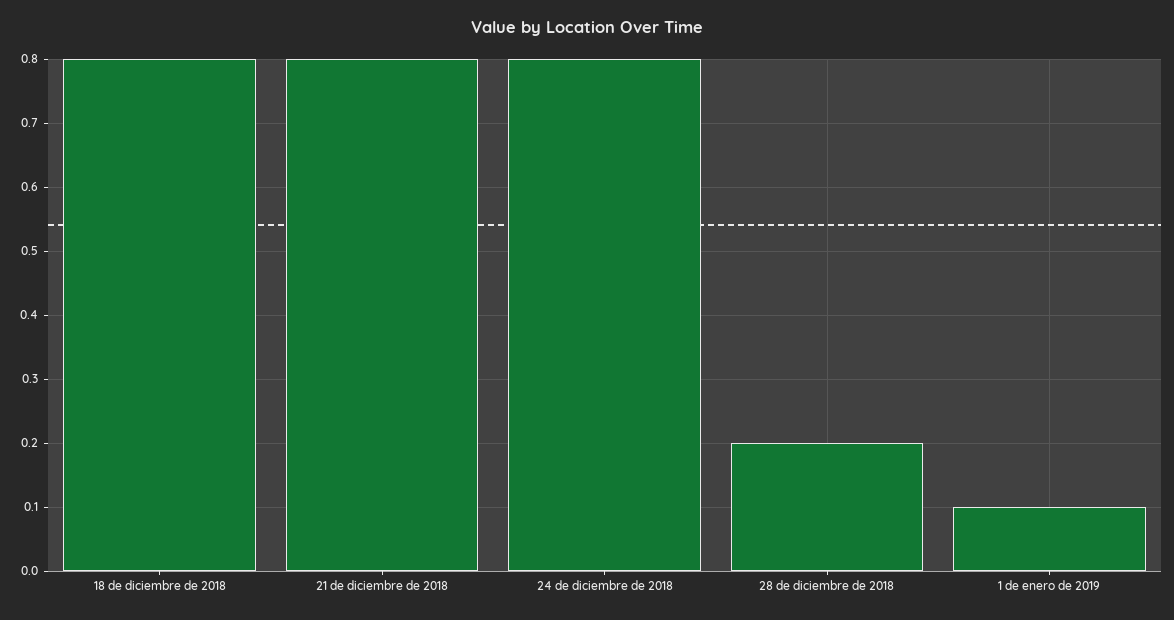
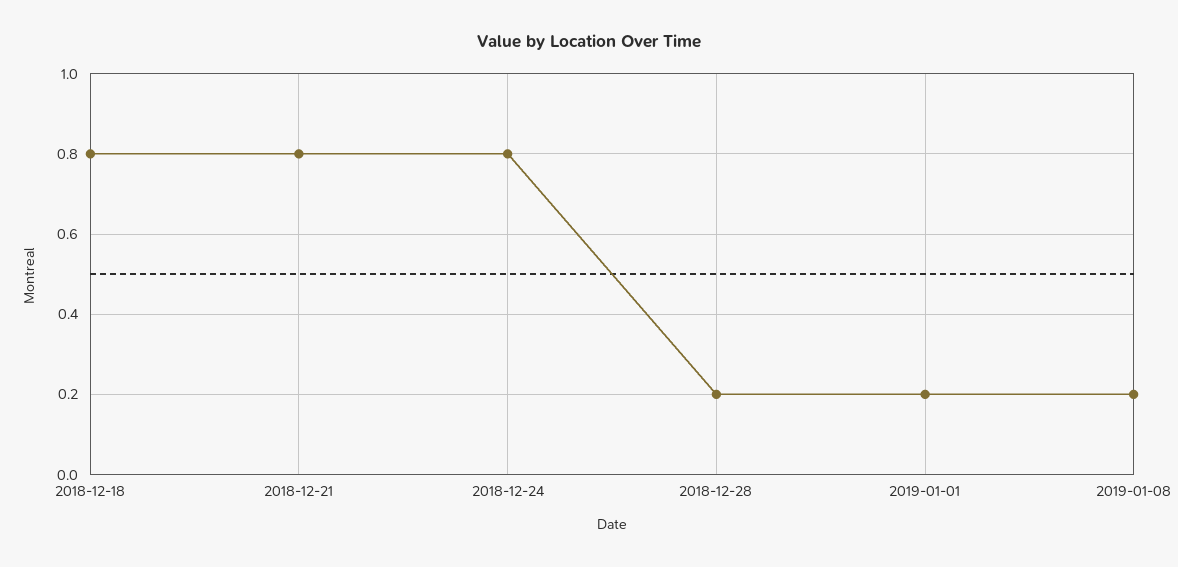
1 de enero de 2019: 0.1 -> 0.2
2019-01-08: none -> 0.2

